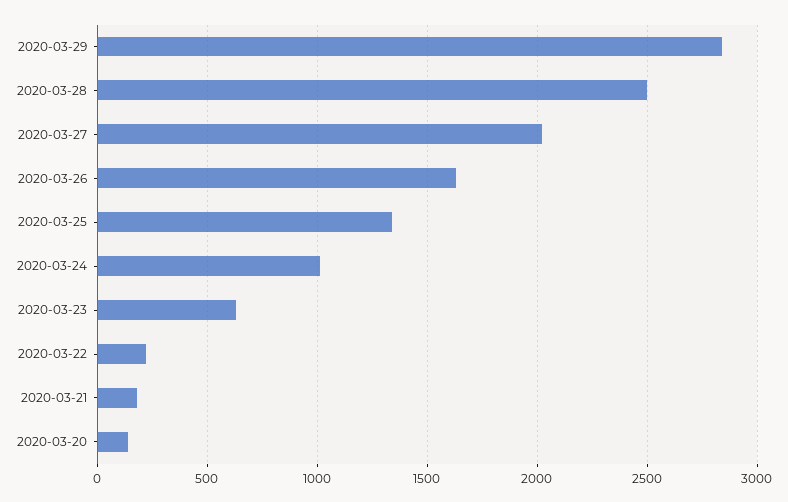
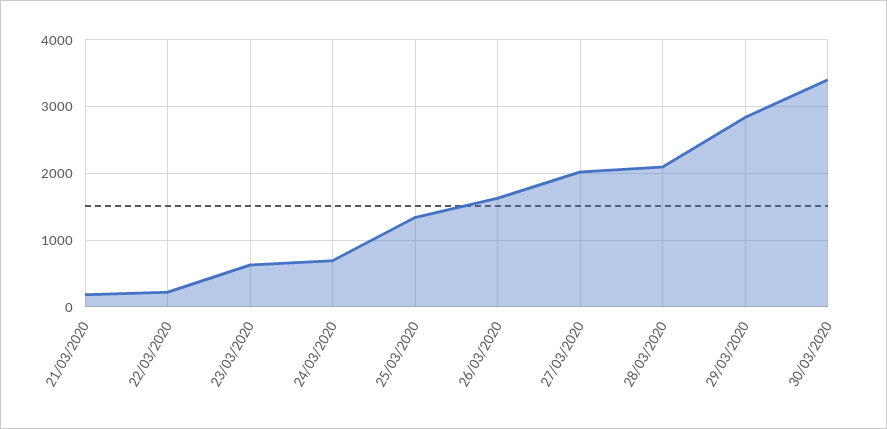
2020-03-28: 2500 -> 2100
2020-03-24: 1000 -> 700
2020-03-20: 150 -> none
30/03/2020: none -> 3400

